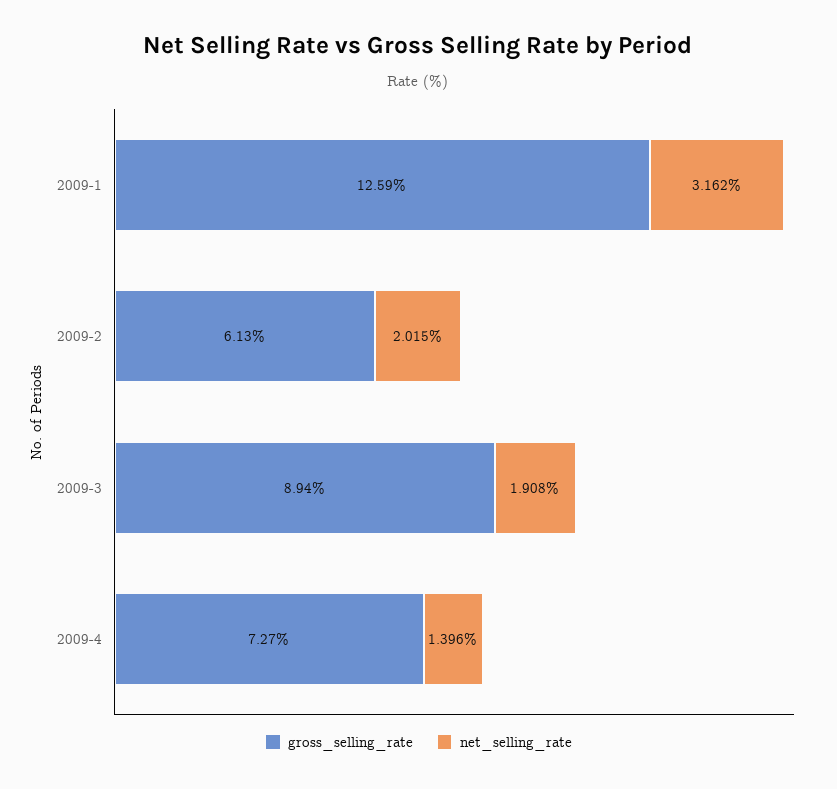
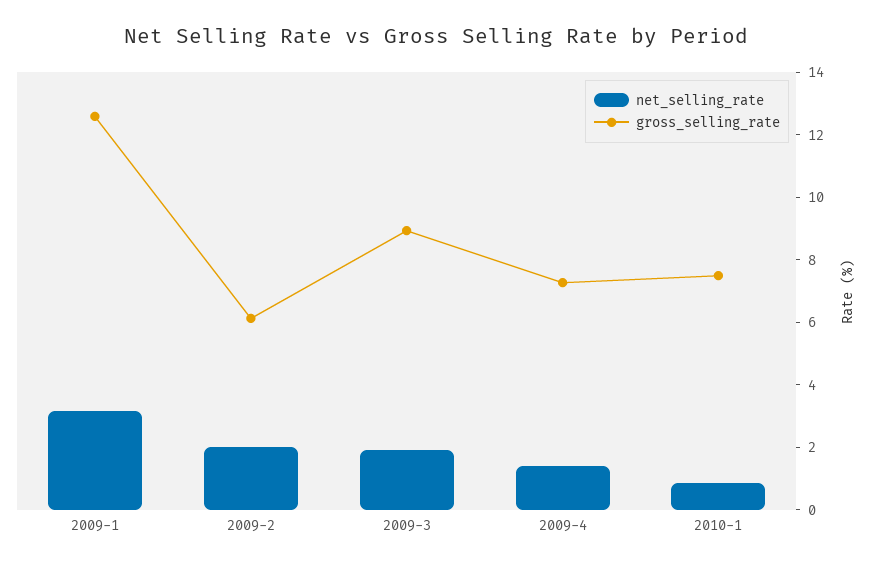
net_selling_rate, 2010-1: none -> 1
gross_selling_rate, 2010-1: none -> 7.5

